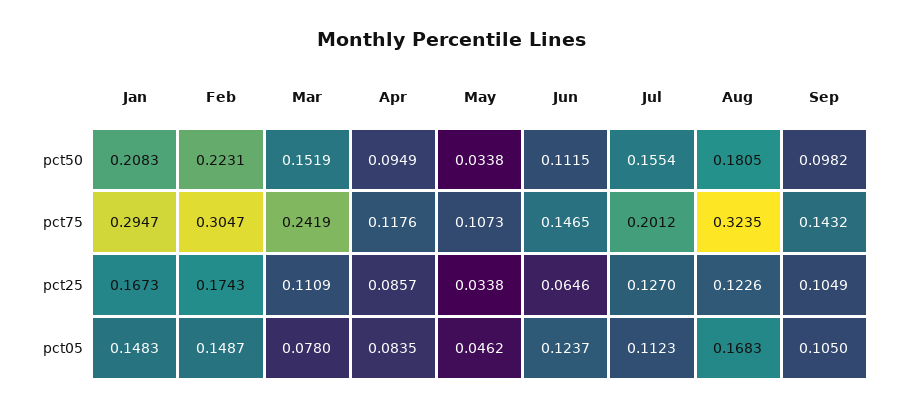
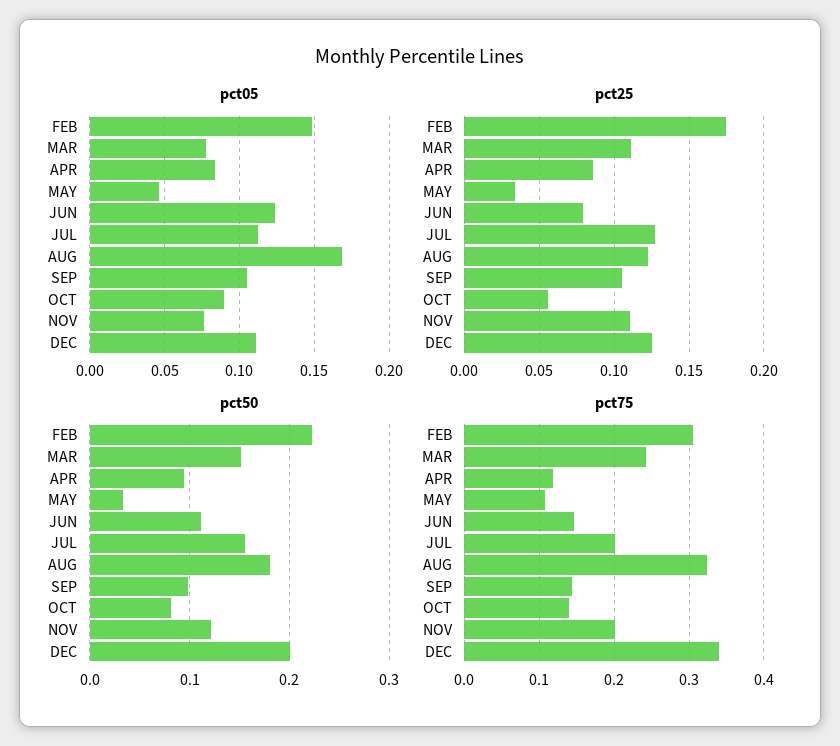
pct50, Jan: 0.2083 -> none
pct75, Jan: 0.2947 -> none
pct25, Jan: 0.1673 -> none
pct25, Jun: 0.0646 -> 0.08
pct05, Jan: 0.1483 -> none
pct05, OCT: none -> 0.09
pct05, NOV: none -> 0.075
pct05, DEC: none -> 0.11
pct25, OCT: none -> 0.055
pct25, NOV: none -> 0.11
pct25, DEC: none -> 0.125
pct50, OCT: none -> 0.08
pct50, NOV: none -> 0.12
pct50, DEC: none -> 0.2
pct75, OCT: none -> 0.14
pct75, NOV: none -> 0.2
pct75, DEC: none -> 0.34

